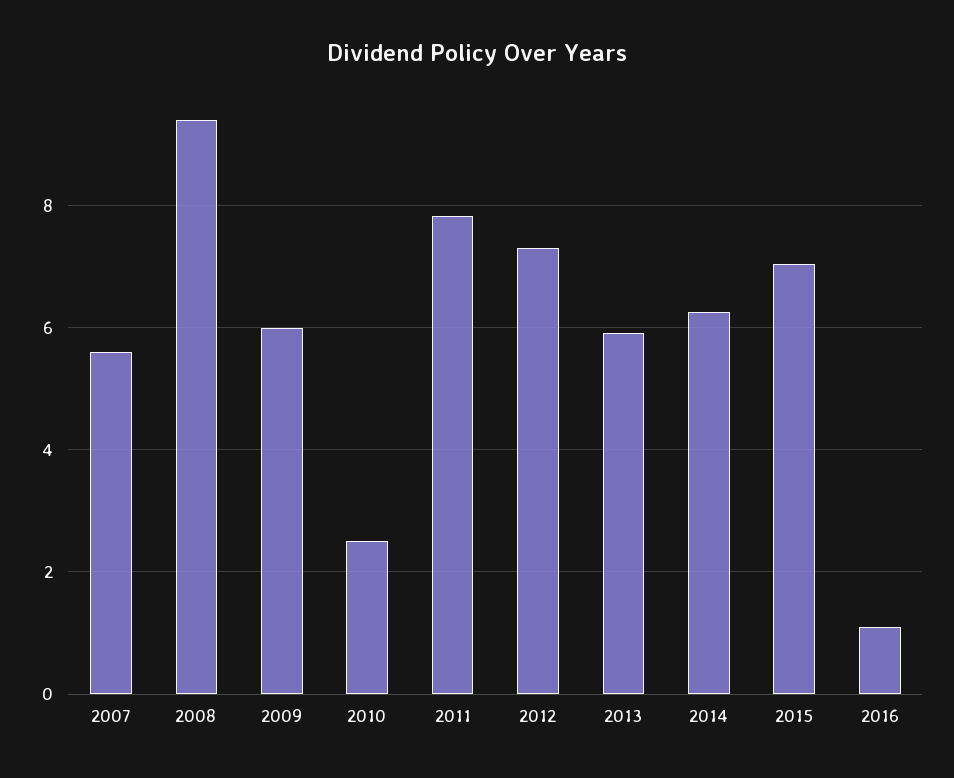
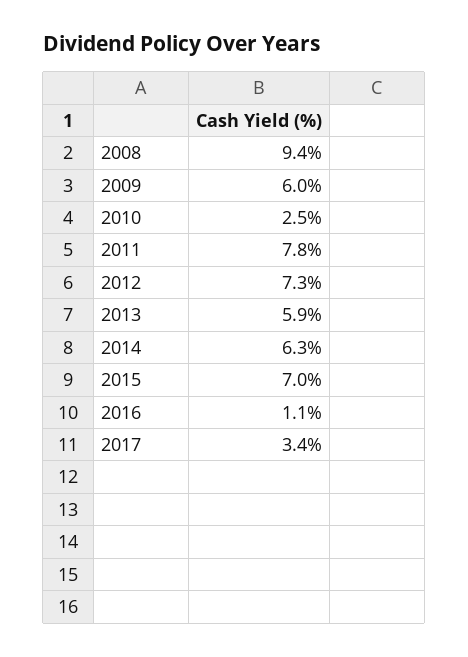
2007: 5.6 -> none
2017: none -> 3.4

